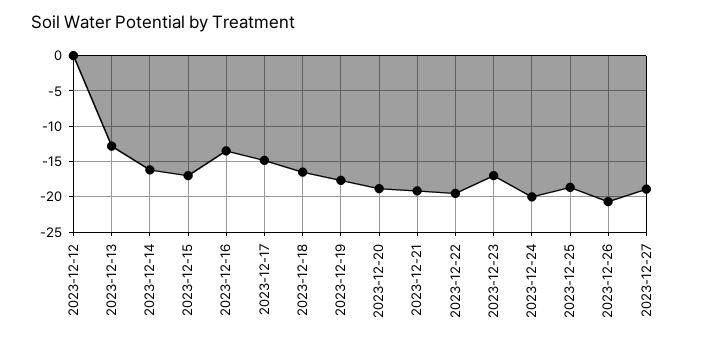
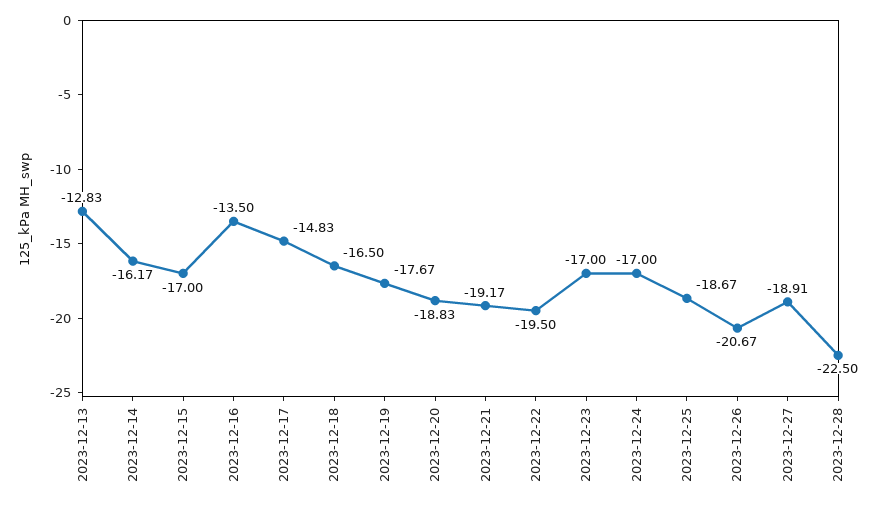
2023-12-12: 0 -> none
2023-12-24: -20 -> -17
2023-12-28: none -> -22.5

